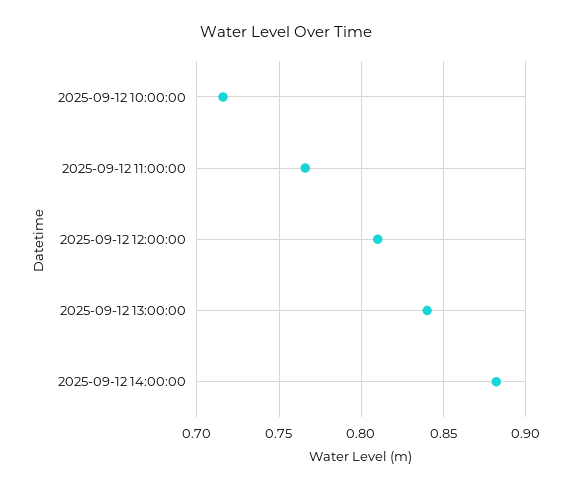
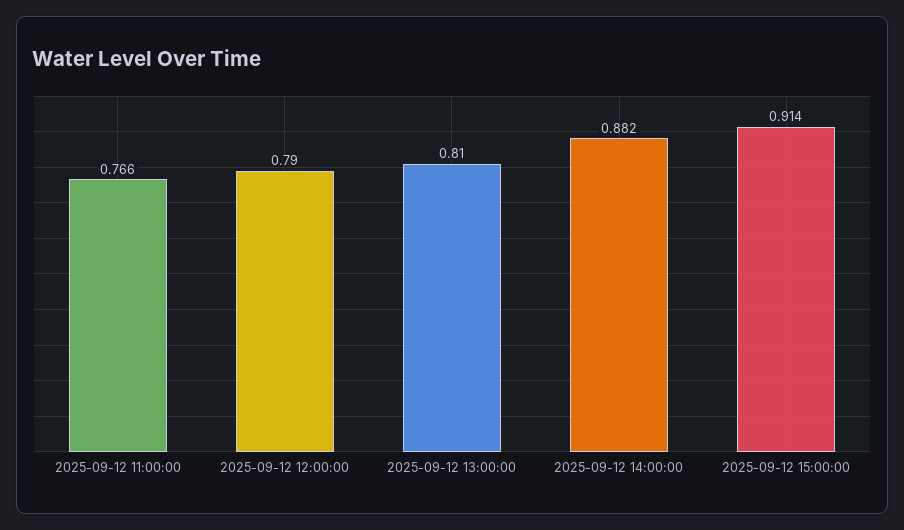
2025-09-12 10:00:00: 0.715 -> none
2025-09-12 12:00:00: 0.81 -> 0.79
2025-09-12 13:00:00: 0.84 -> 0.81
2025-09-12 15:00:00: none -> 0.914

